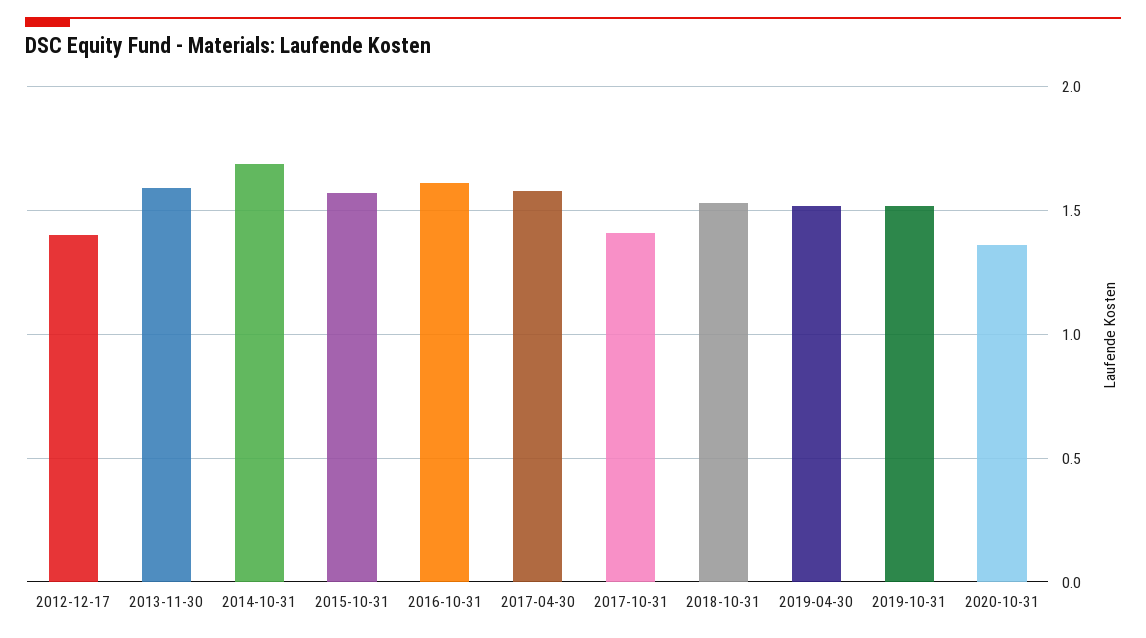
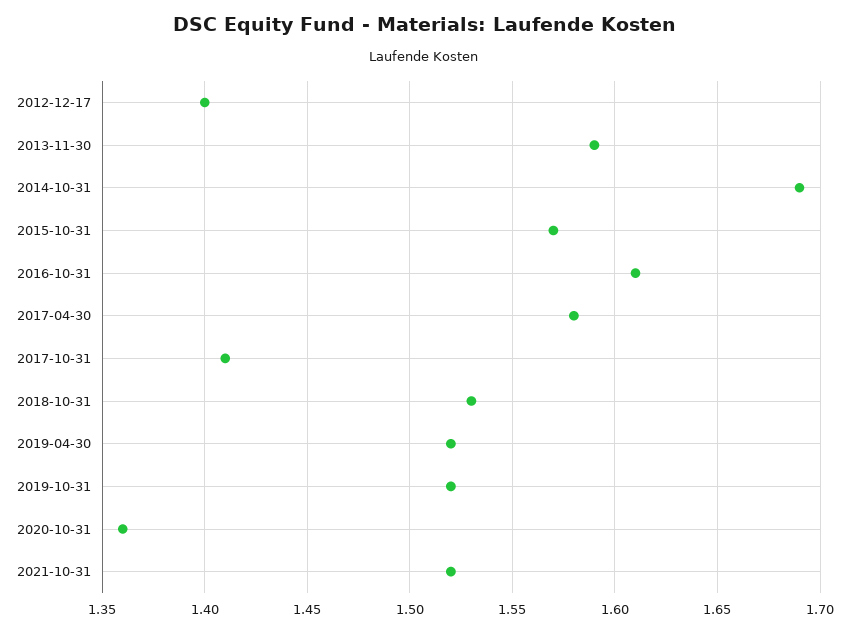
2021-10-31: none -> 1.52

